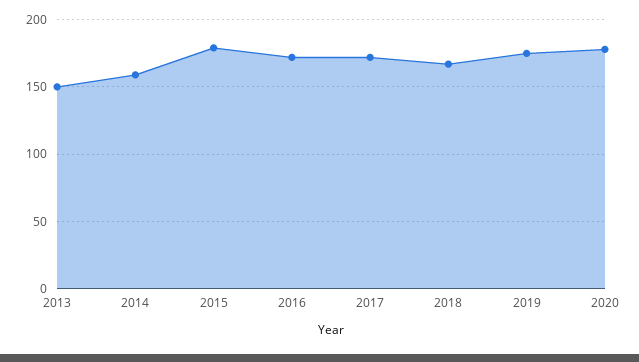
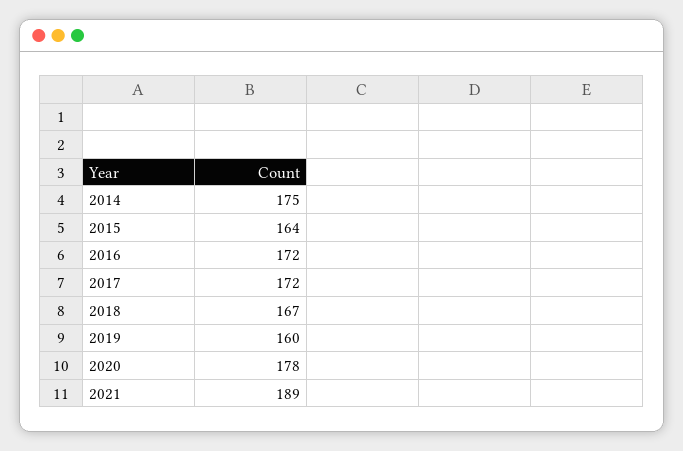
2013: 150 -> none
2014: 160 -> 175
2015: 180 -> 164
2019: 175 -> 160
2021: none -> 189

